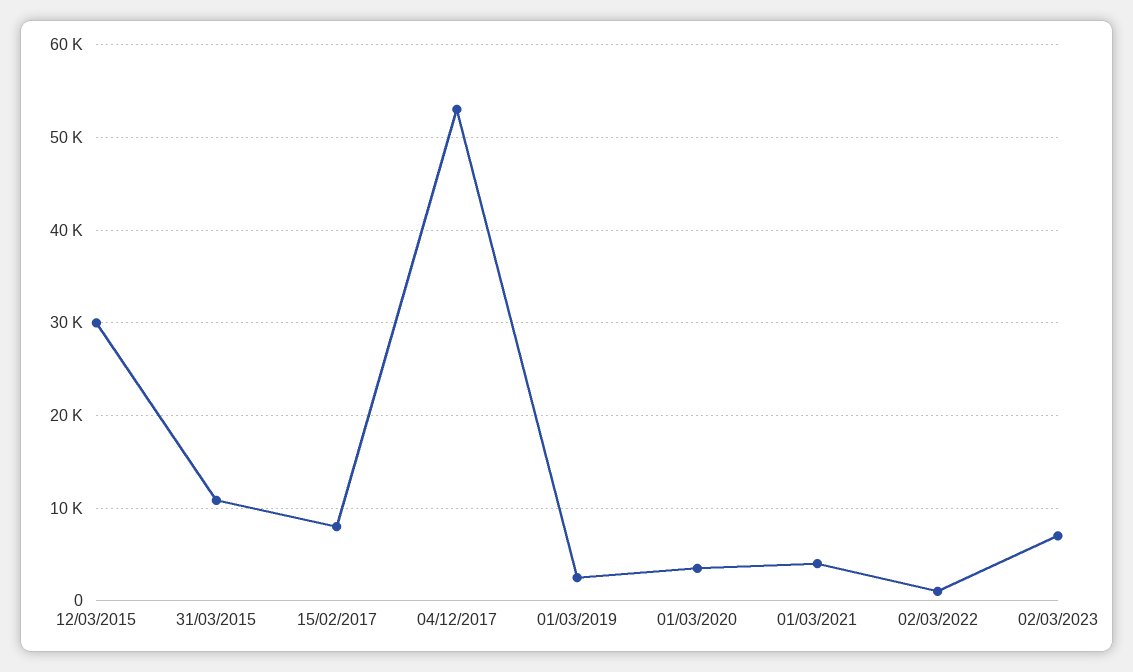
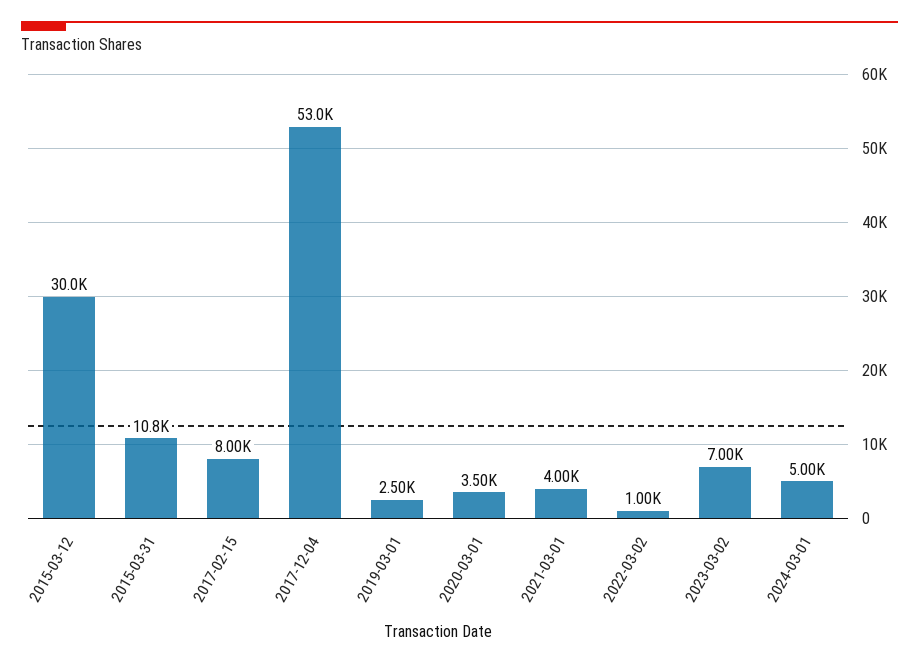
2024-03-01: none -> 5000

